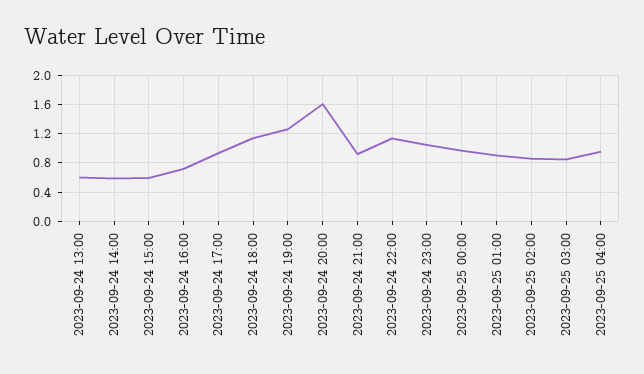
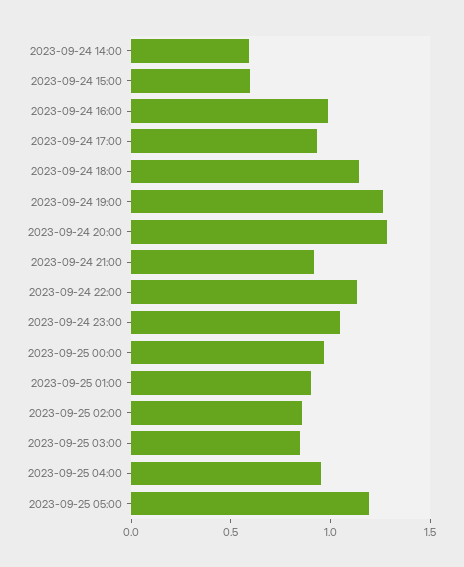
2023-09-24 13:00: 0.6 -> none
2023-09-24 16:00: 0.7 -> 1
2023-09-24 20:00: 1.6 -> 1.3
2023-09-25 05:00: none -> 1.2

